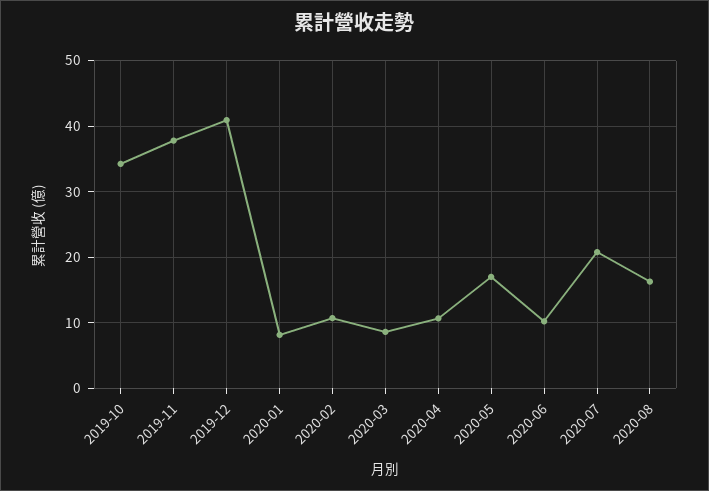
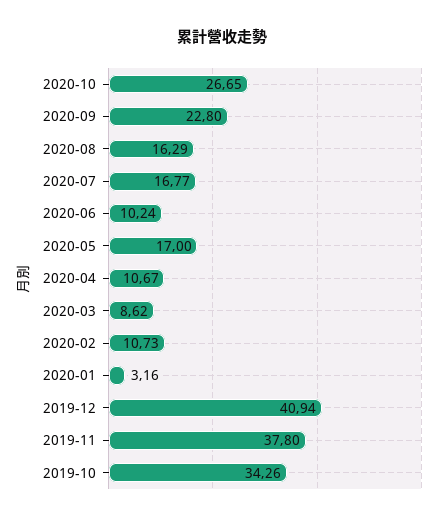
2020-01: 8 -> 3.16
2020-07: 21 -> 16.77
2020-10: none -> 26.65
2020-09: none -> 22.8

